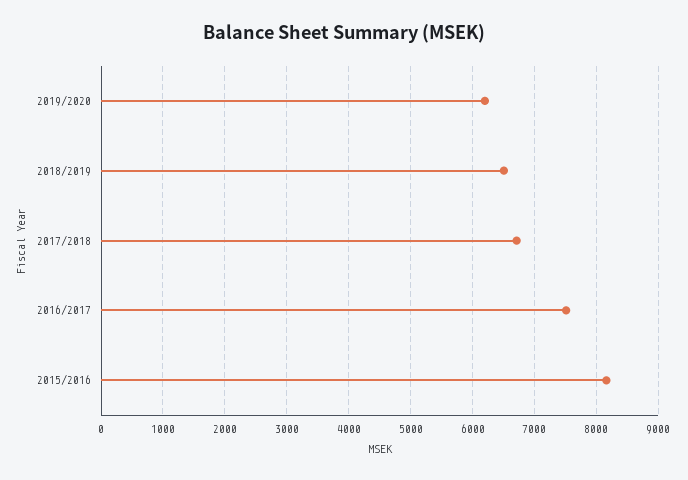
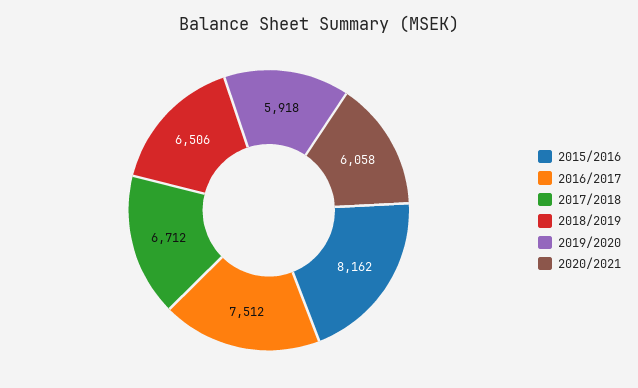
2019/2020: 6200 -> 5918
2020/2021: none -> 6058

